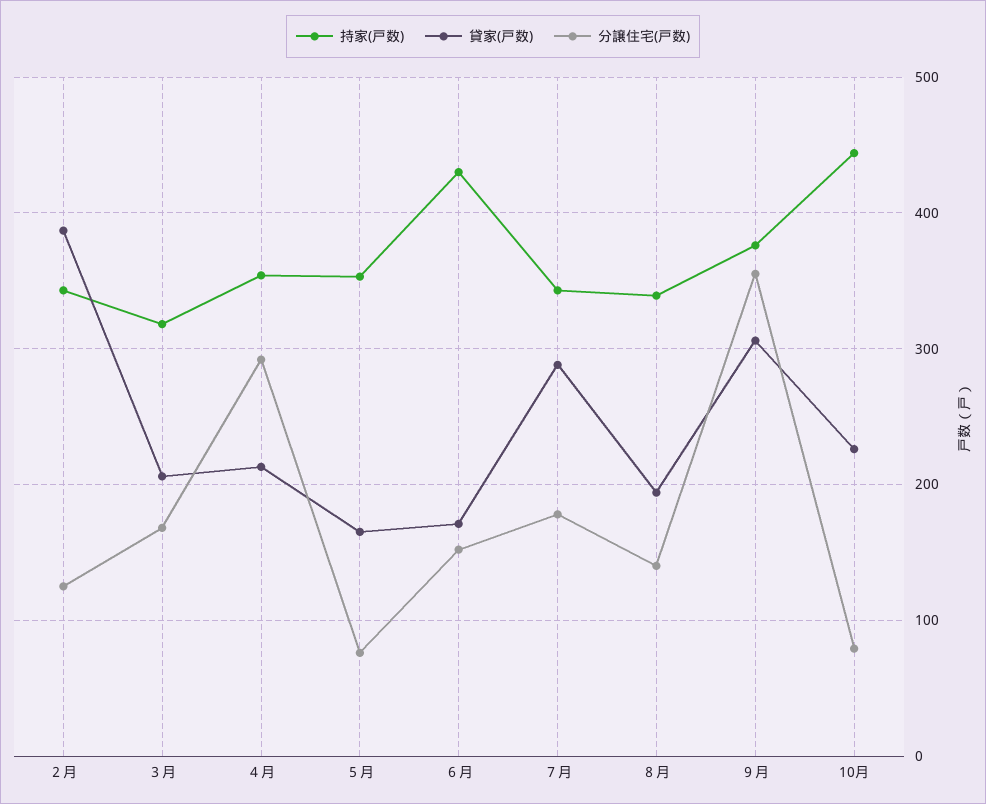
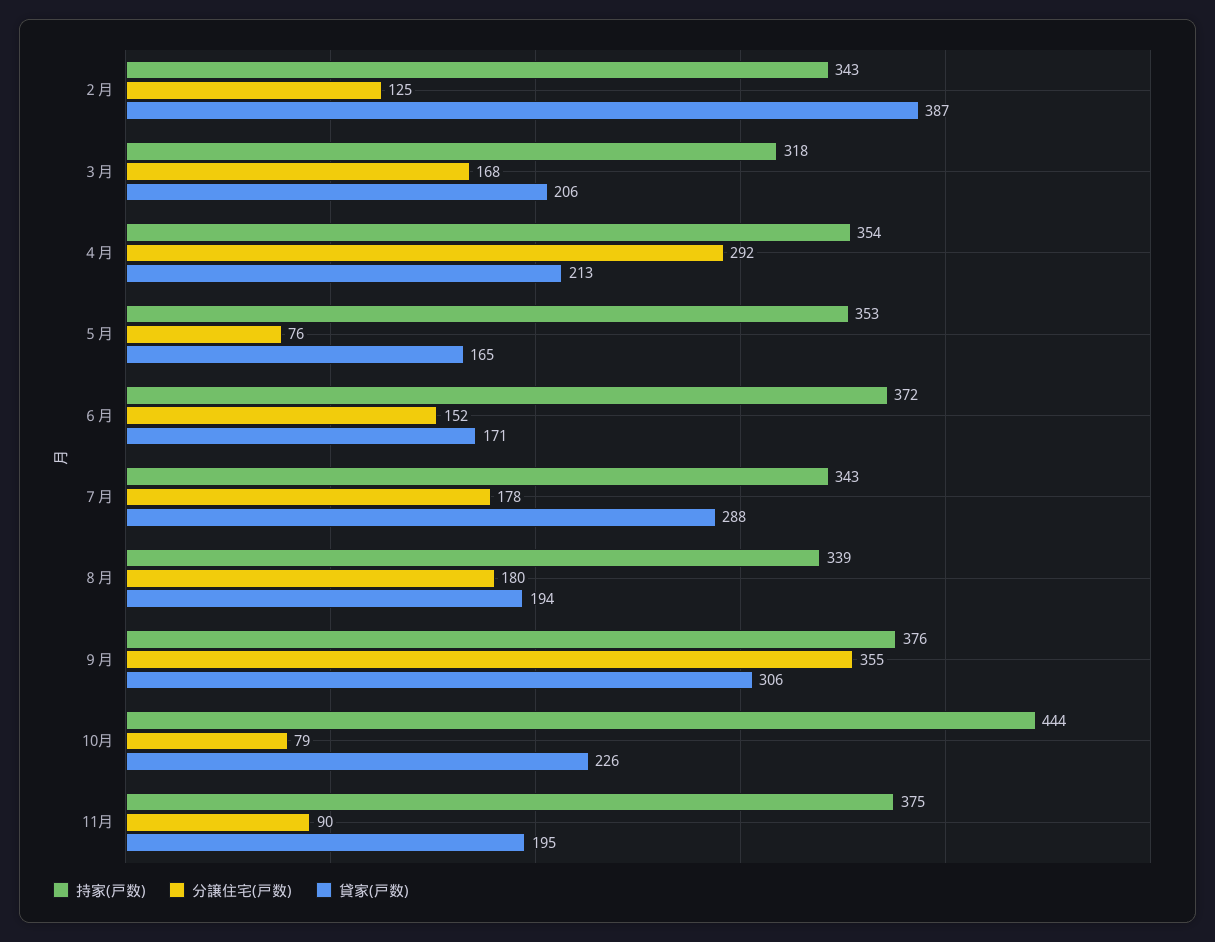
持家(戸数), ６月: 430 -> 372
分譲住宅(戸数), ８月: 140 -> 180
持家(戸数), 11月: none -> 375
分譲住宅(戸数), 11月: none -> 90
貸家(戸数), 11月: none -> 195

